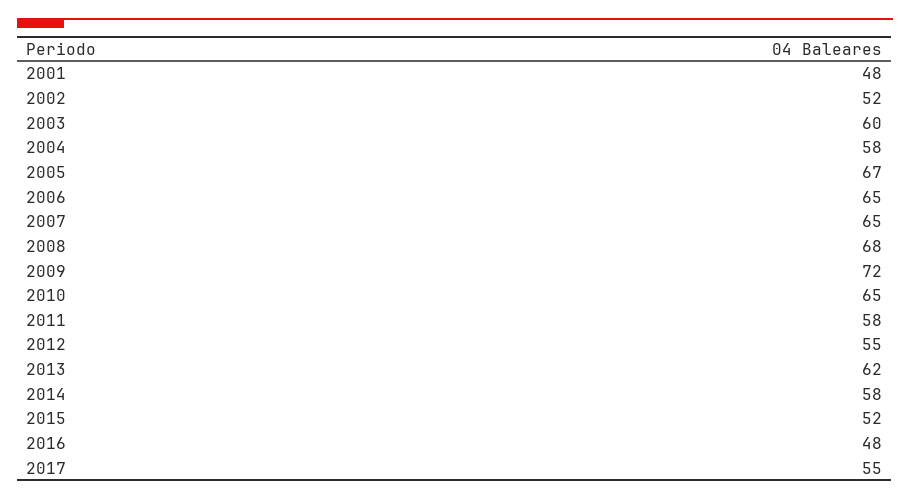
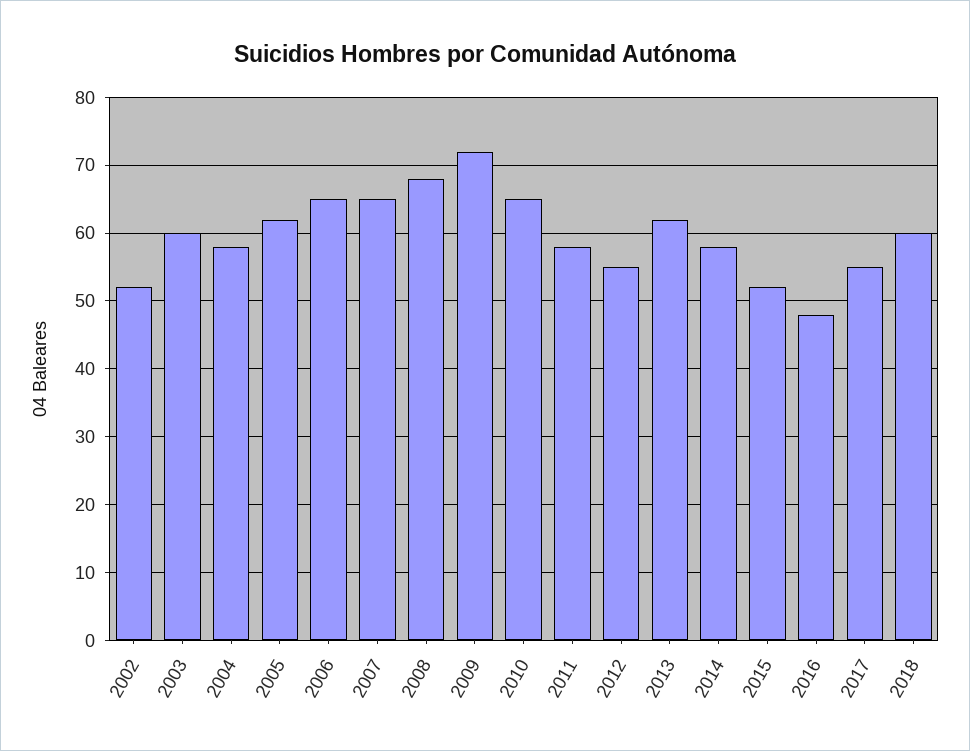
2001: 48 -> none
2005: 67 -> 62
2018: none -> 60

